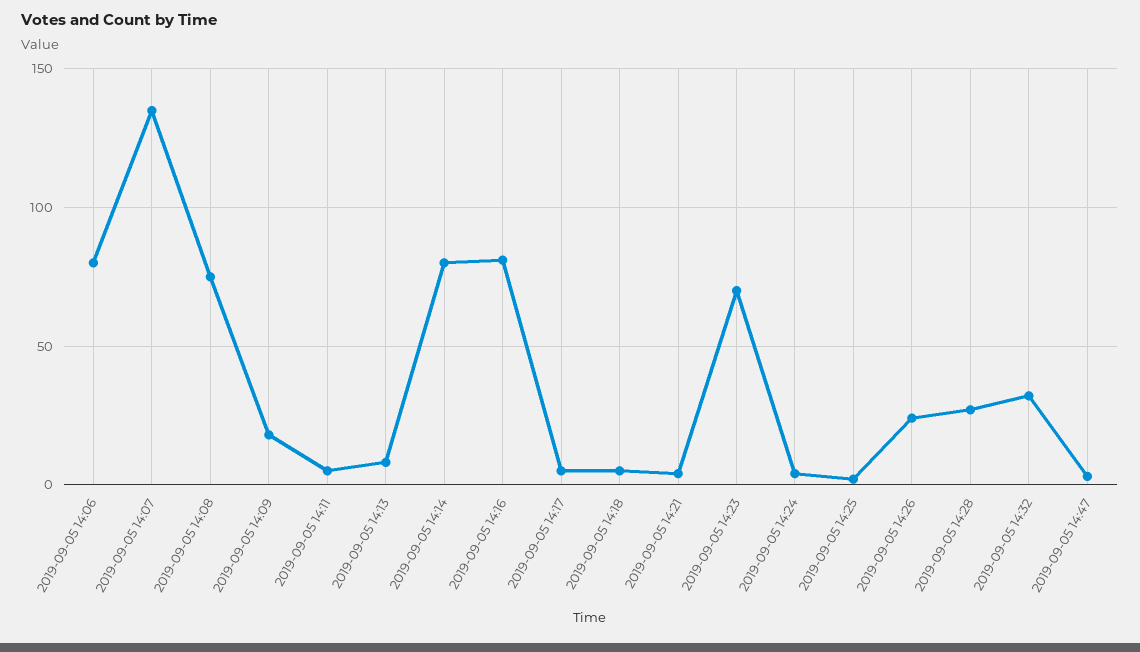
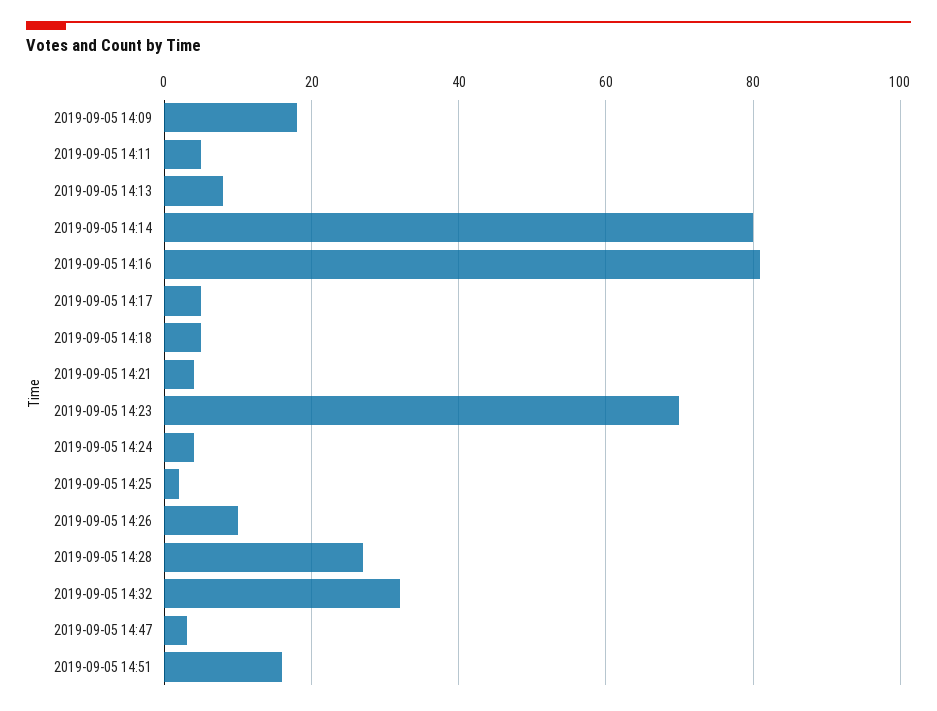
2019-09-05 14:06: 80 -> none
2019-09-05 14:07: 135 -> none
2019-09-05 14:08: 75 -> none
2019-09-05 14:26: 25 -> 10
2019-09-05 14:51: none -> 15

